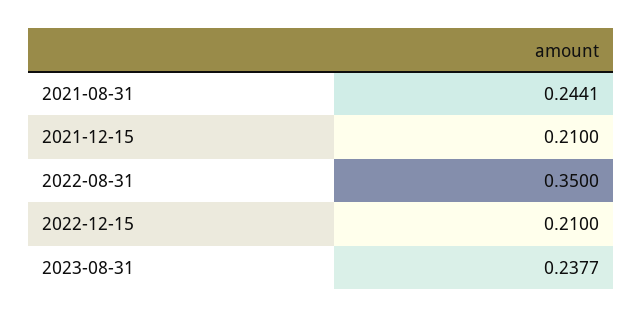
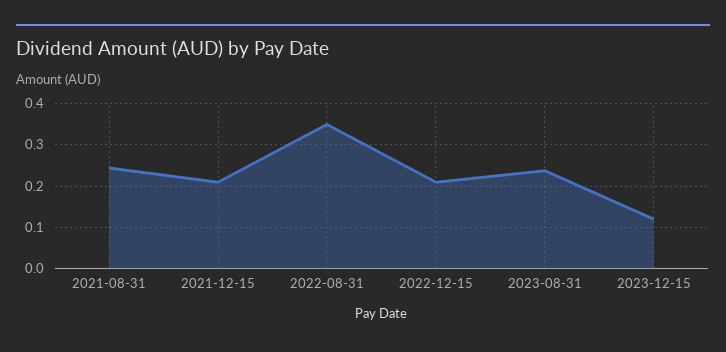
2023-12-15: none -> 0.12

